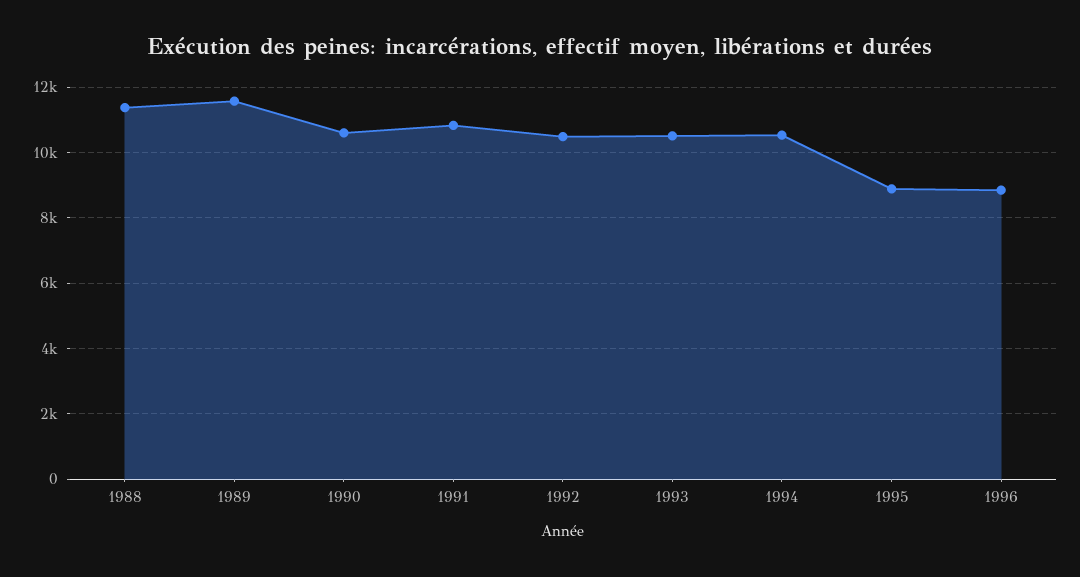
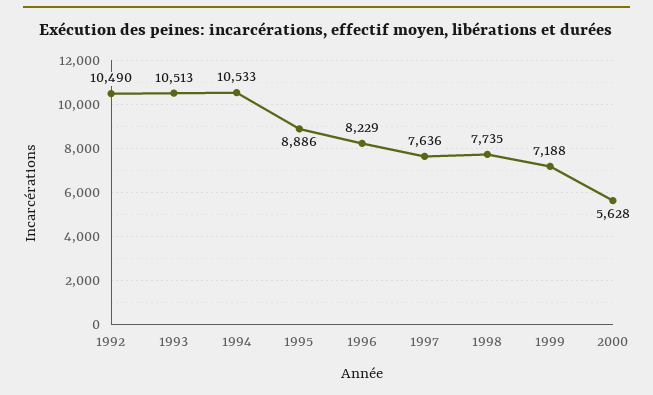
1988: 11400 -> none
1989: 11600 -> none
1990: 10600 -> none
1991: 10800 -> none
1996: 8800 -> 8229
1997: none -> 7636
1998: none -> 7735
1999: none -> 7188
2000: none -> 5628

